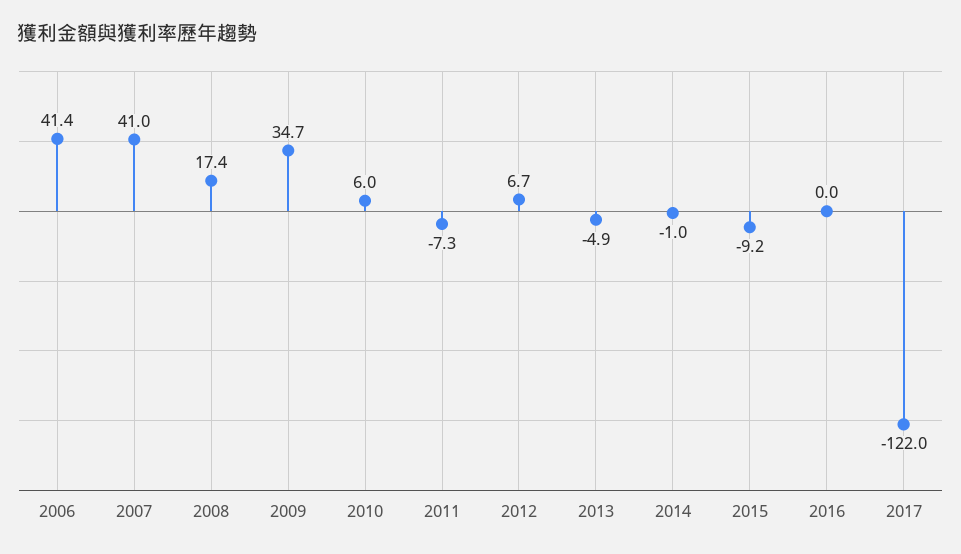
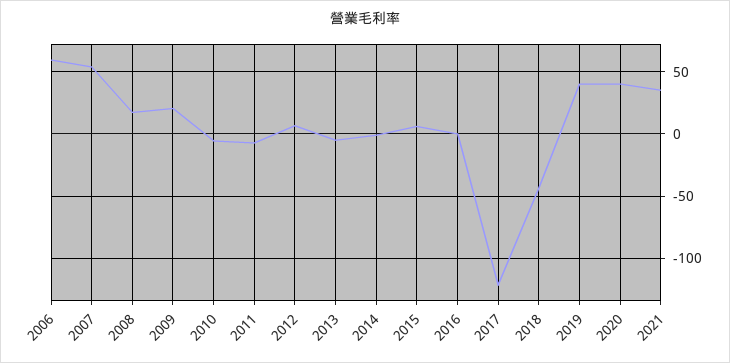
2006: 41.4 -> 60
2007: 41 -> 55
2009: 34.7 -> 20
2010: 6 -> -5
2015: -9.2 -> 5
2018: none -> -45
2019: none -> 40
2020: none -> 40
2021: none -> 35

